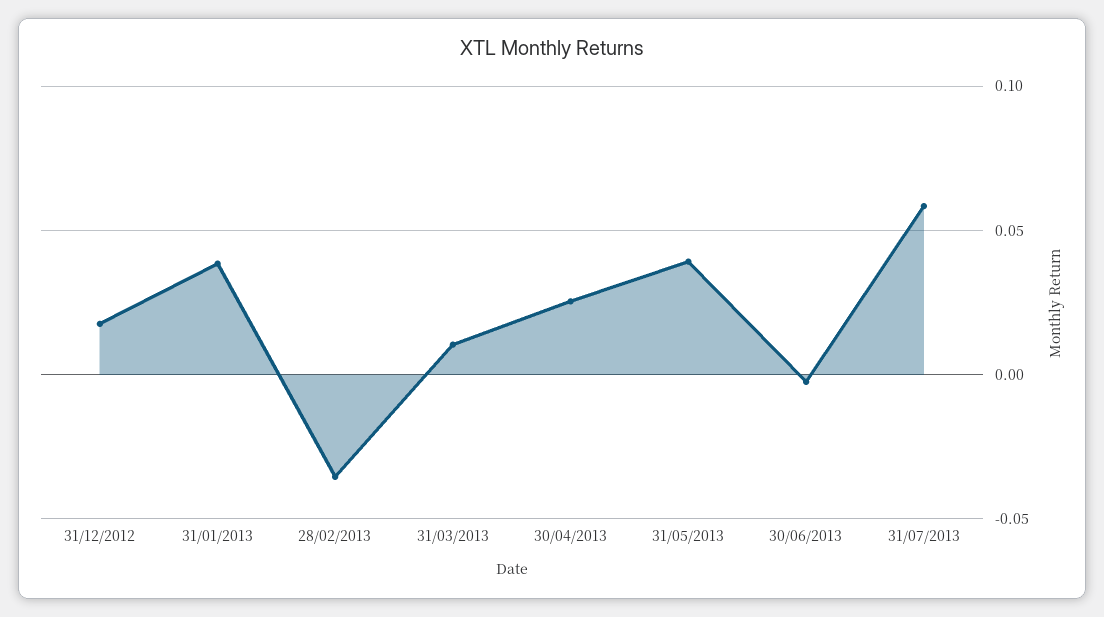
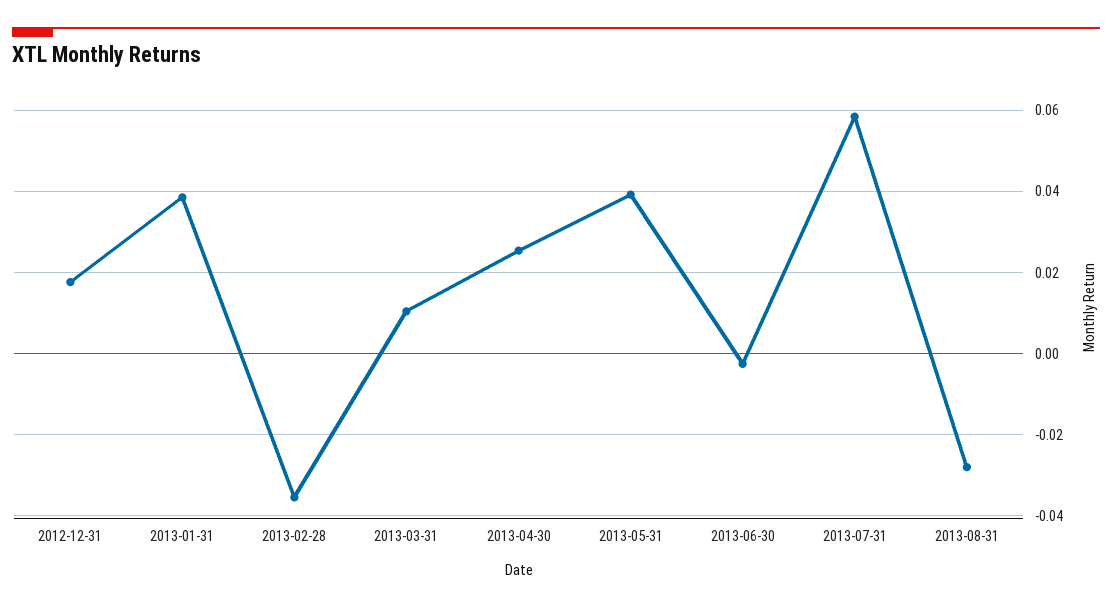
2013-08-31: none -> -0.028

